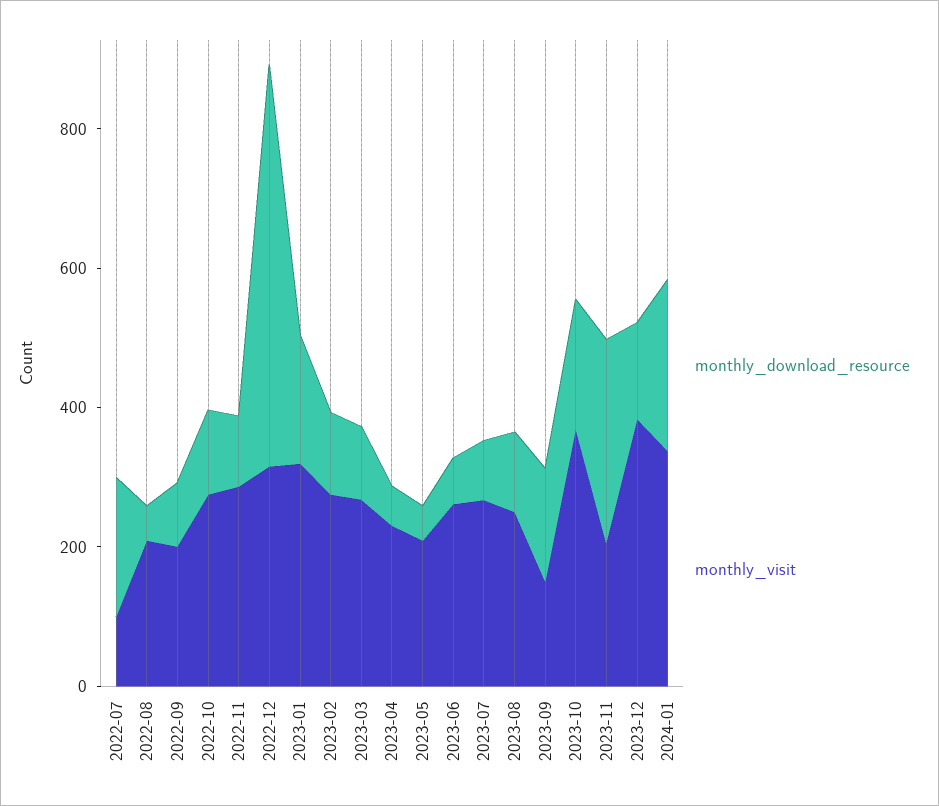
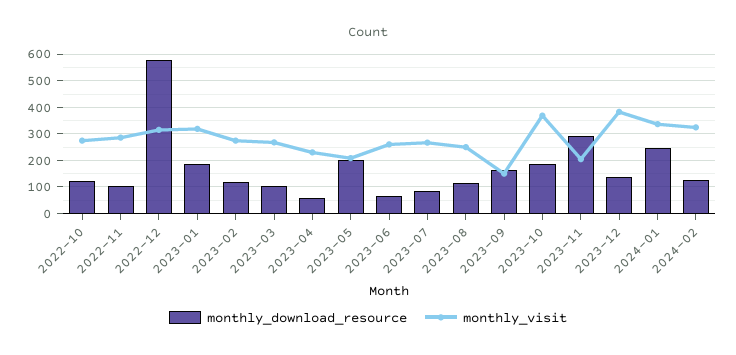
monthly_download_resource, 2022-07: 200 -> none
monthly_visit, 2022-07: 100 -> none
monthly_download_resource, 2022-08: 50 -> none
monthly_visit, 2022-08: 200 -> none
monthly_download_resource, 2022-09: 100 -> none
monthly_visit, 2022-09: 200 -> none
monthly_download_resource, 2023-05: 50 -> 200
monthly_download_resource, 2024-02: none -> 125
monthly_visit, 2024-02: none -> 325

